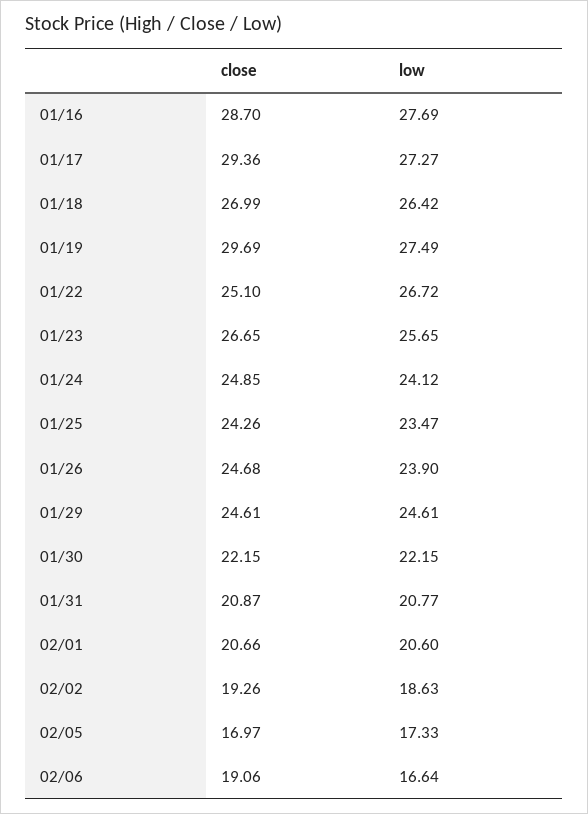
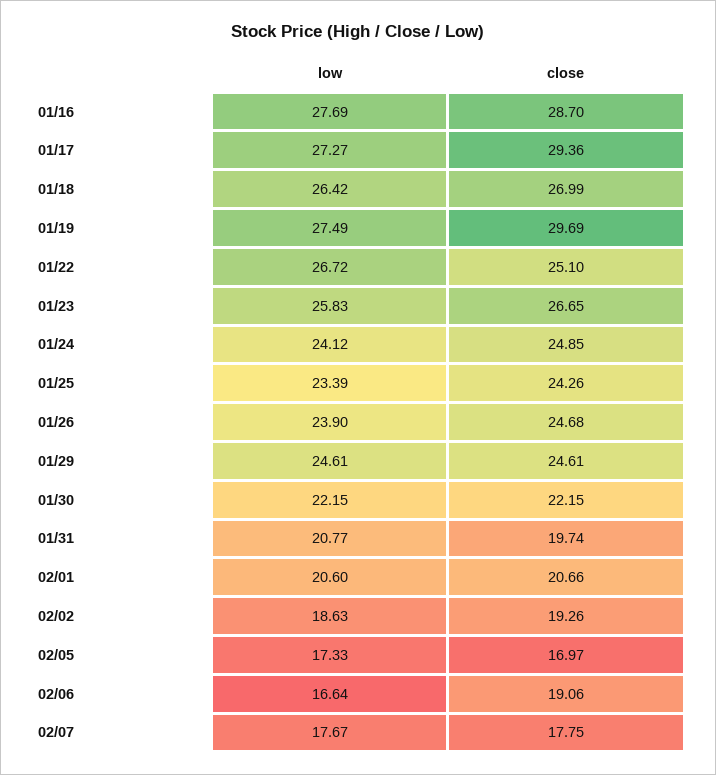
low, 01/23: 25.65 -> 25.83
low, 01/25: 23.47 -> 23.39
close, 01/31: 20.87 -> 19.74
low, 02/07: none -> 17.67
close, 02/07: none -> 17.75

